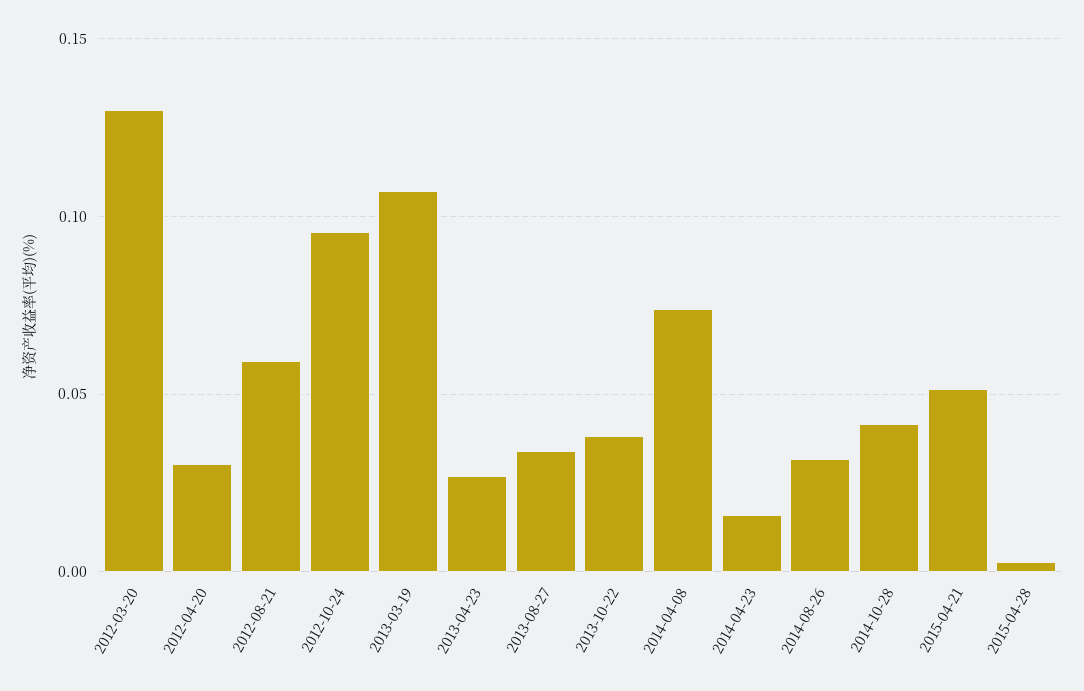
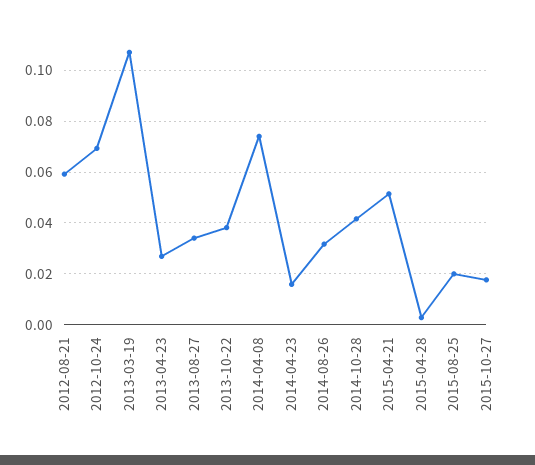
2012-03-20: 0.13 -> none
2012-04-20: 0.03 -> none
2012-10-24: 0.095 -> 0.07
2015-08-25: none -> 0.02
2015-10-27: none -> 0.0175

